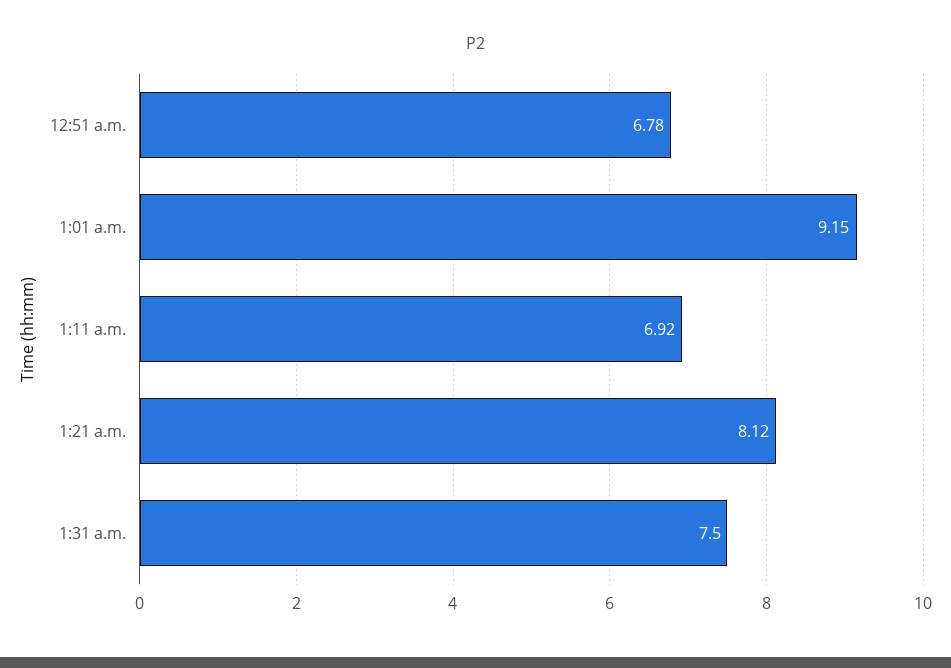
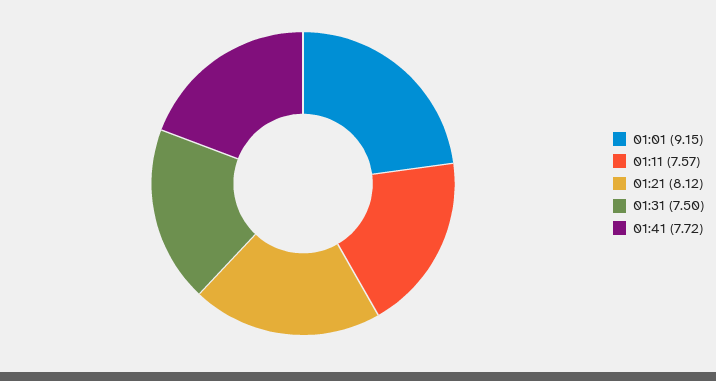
12:51 a.m.: 6.78 -> none
1:11 a.m.: 6.92 -> 7.57
01:41: none -> 7.72

